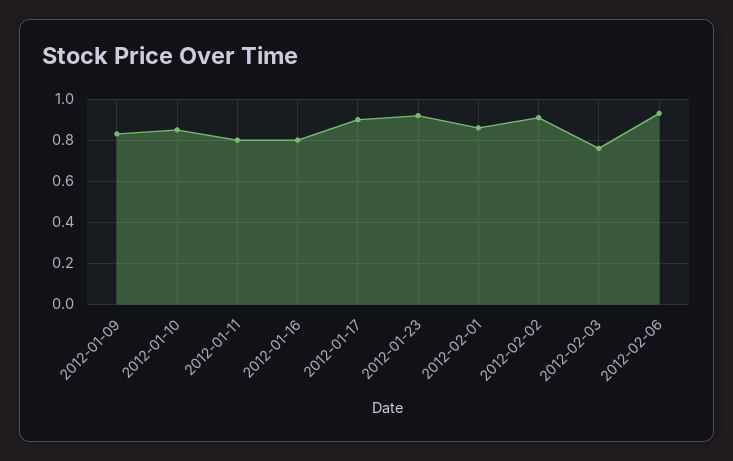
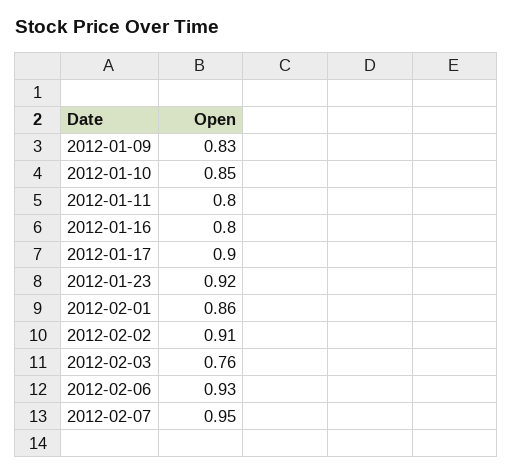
2012-02-07: none -> 0.95

